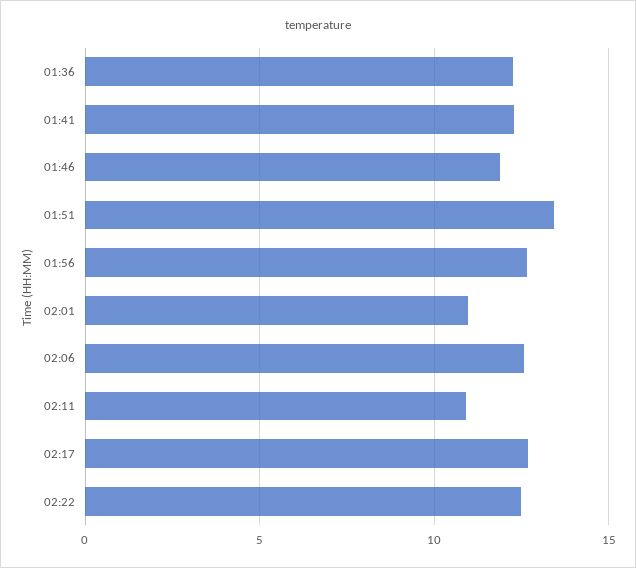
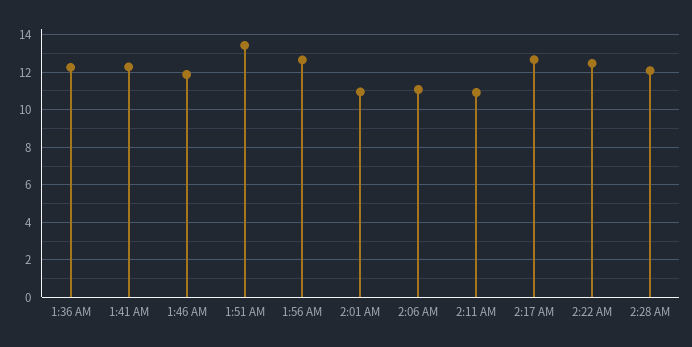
02:06: 12.5 -> 11
2:28 AM: none -> 12

